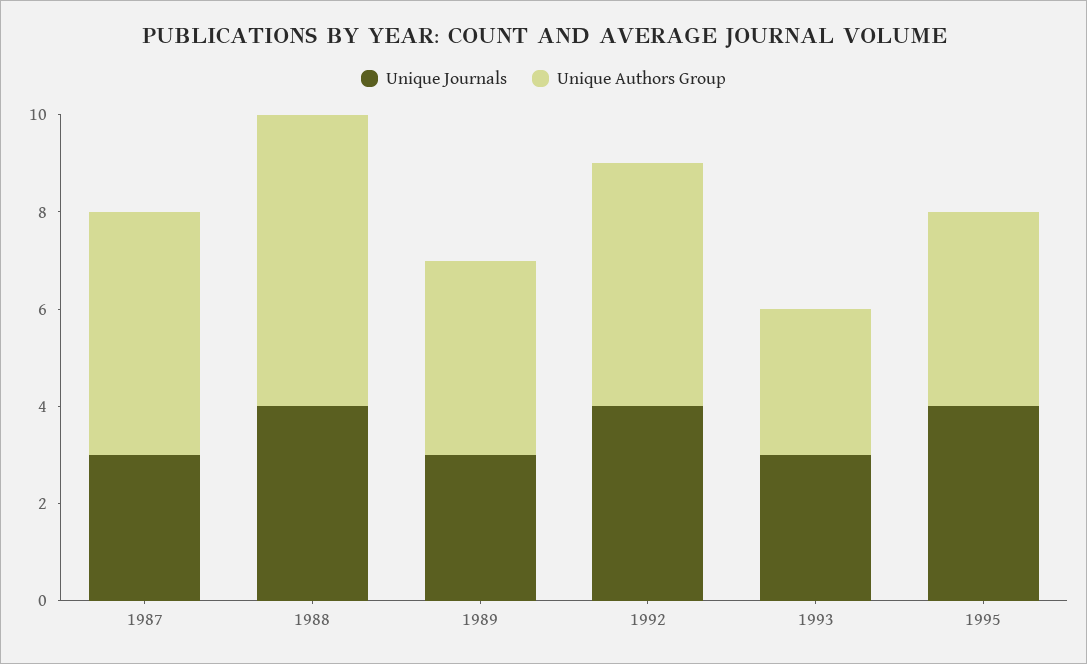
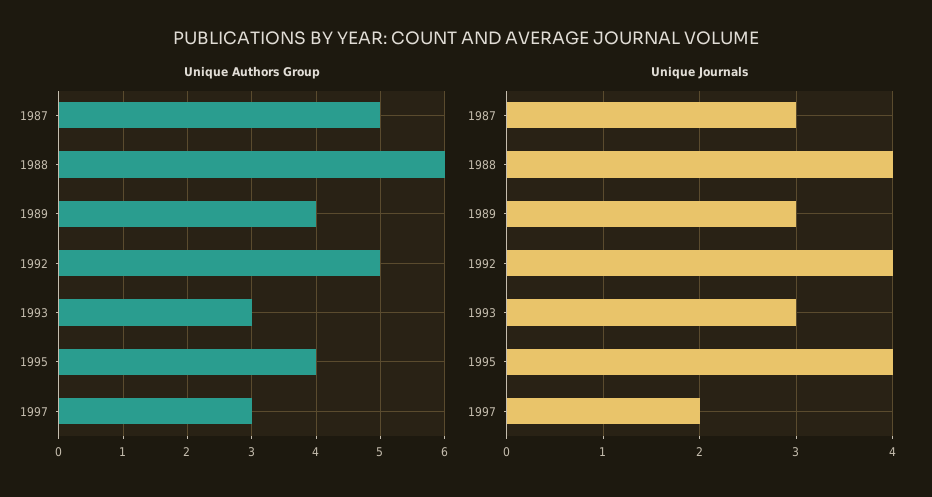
Unique Authors Group, 1997: none -> 3
Unique Journals, 1997: none -> 2

